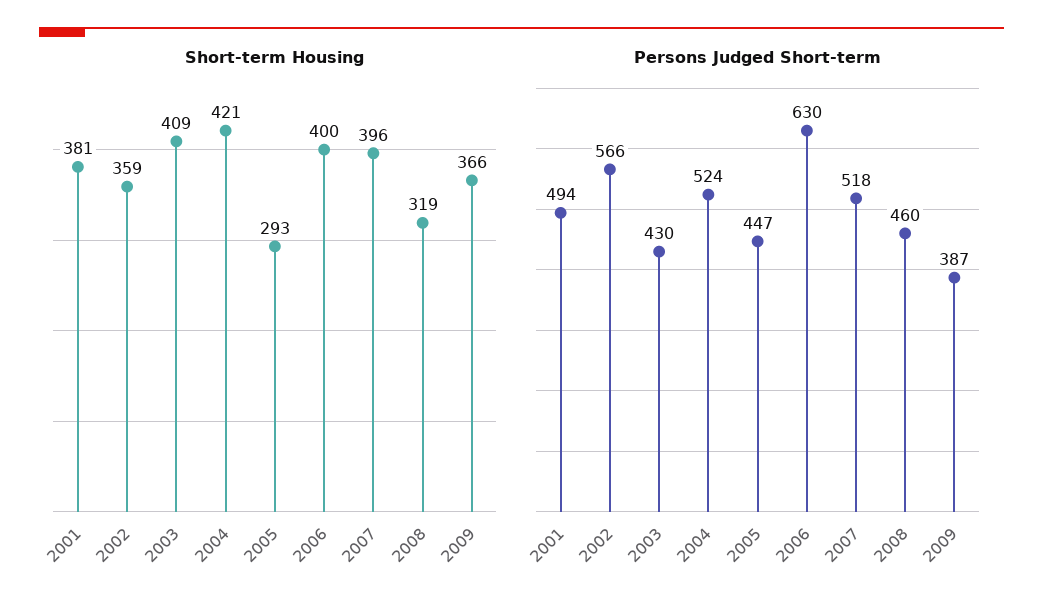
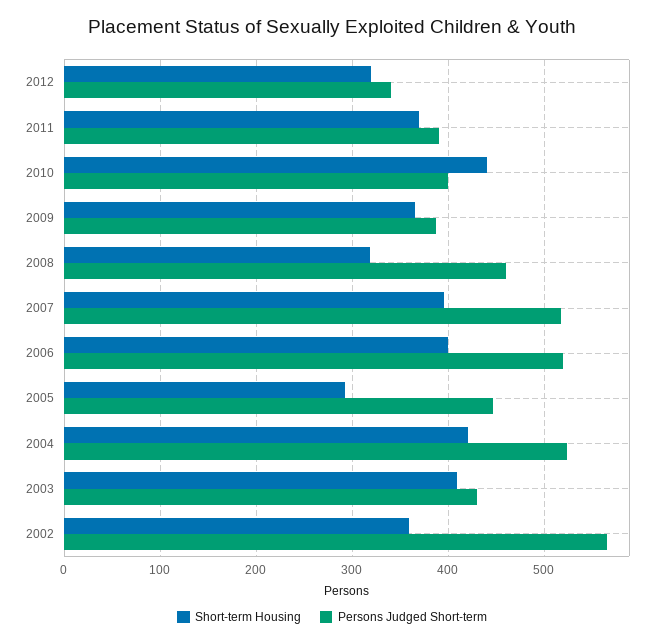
Short-term Housing, 2001: 381 -> none
Persons Judged Short-term, 2001: 494 -> none
Persons Judged Short-term, 2006: 630 -> 520
Short-term Housing, 2012: none -> 320
Persons Judged Short-term, 2012: none -> 340
Short-term Housing, 2011: none -> 370
Persons Judged Short-term, 2011: none -> 390
Short-term Housing, 2010: none -> 440
Persons Judged Short-term, 2010: none -> 400

